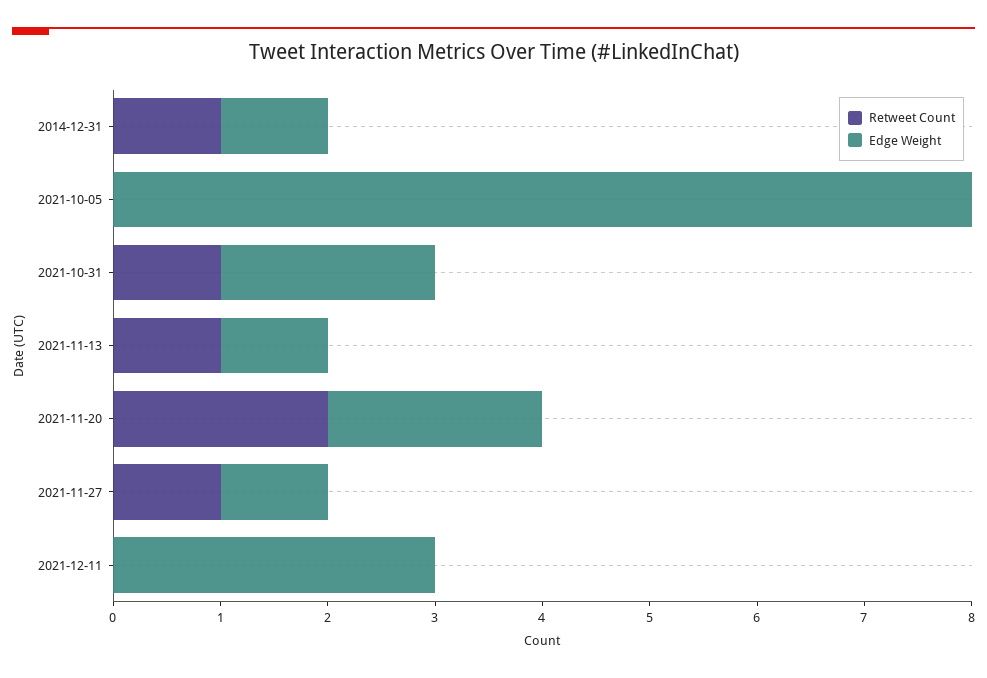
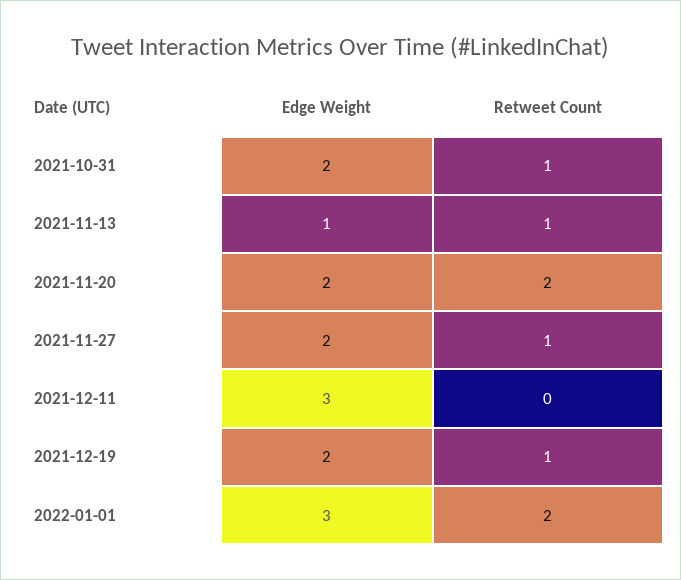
Retweet Count, 2014-12-31: 1 -> none
Edge Weight, 2014-12-31: 1 -> none
Retweet Count, 2021-10-05: 0 -> none
Edge Weight, 2021-10-05: 8 -> none
Edge Weight, 2021-11-27: 1 -> 2
Edge Weight, 2021-12-19: none -> 2
Retweet Count, 2021-12-19: none -> 1
Edge Weight, 2022-01-01: none -> 3
Retweet Count, 2022-01-01: none -> 2

